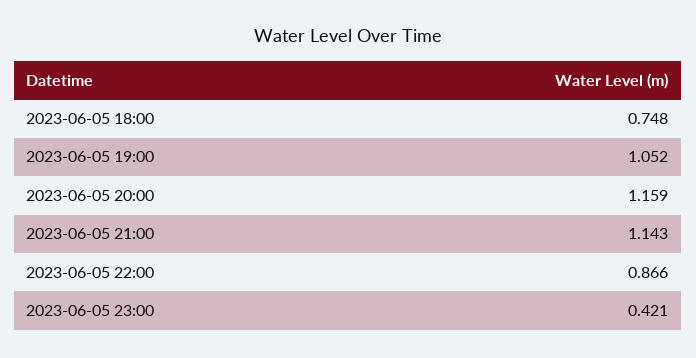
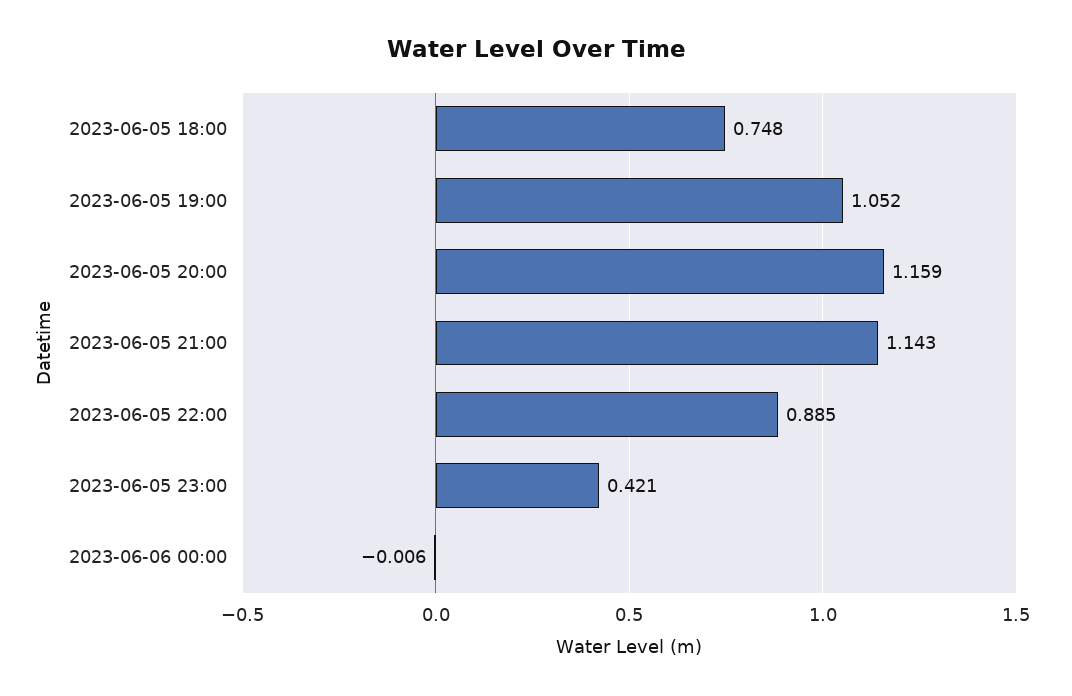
2023-06-05 22:00: 0.866 -> 0.885
2023-06-06 00:00: none -> -0.006

